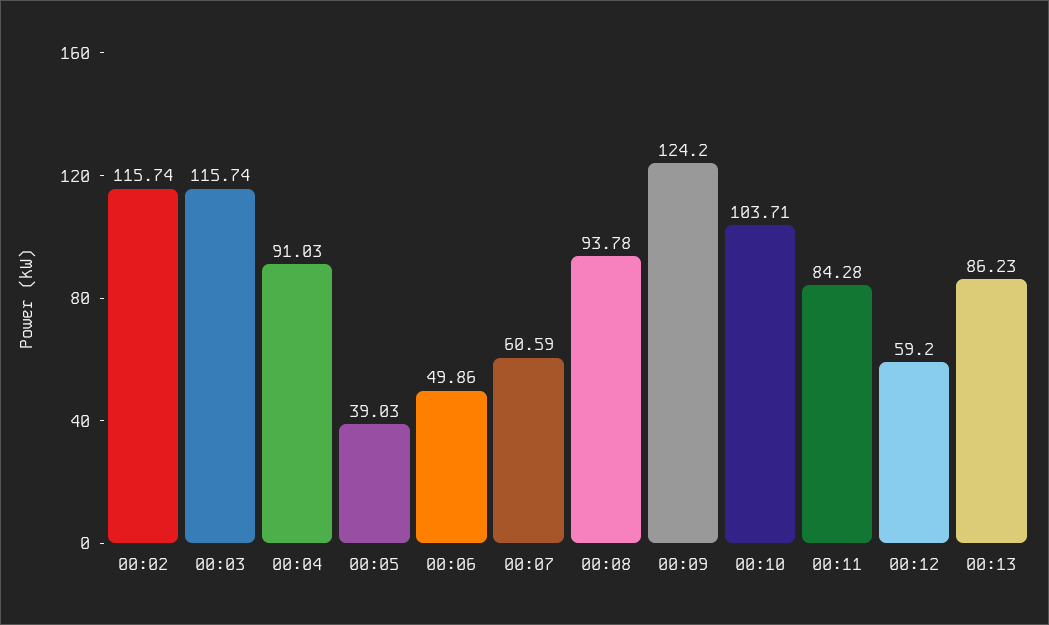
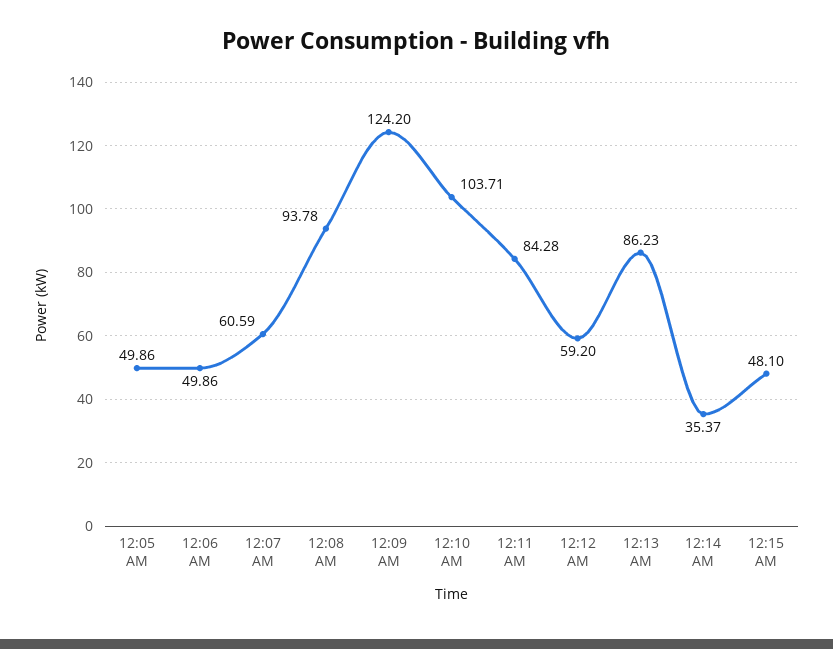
00:02: 115.74 -> none
00:03: 115.74 -> none
00:04: 91.03 -> none
00:05: 39.03 -> 49.86
12:14 AM: none -> 35.37
12:15 AM: none -> 48.1

